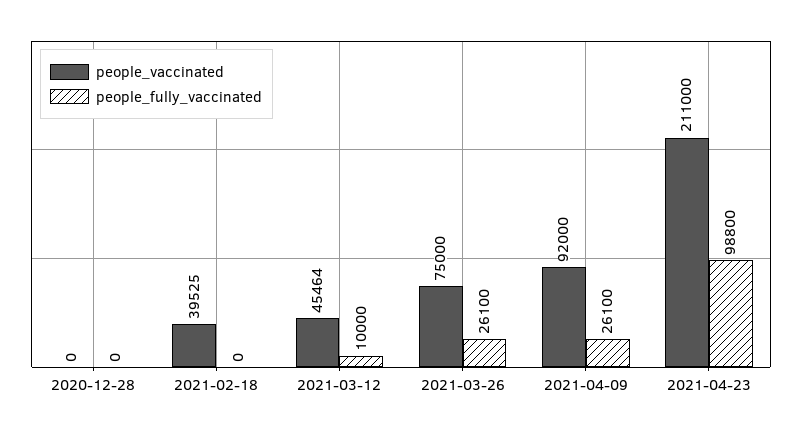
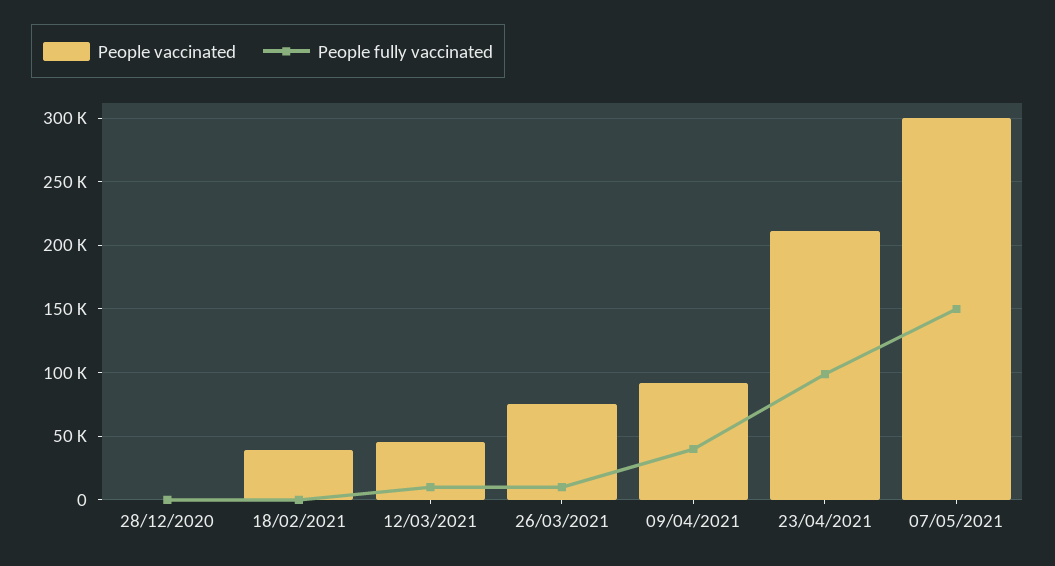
people_fully_vaccinated, 2021-03-26: 26100 -> 10000
people_fully_vaccinated, 2021-04-09: 26100 -> 40000
people_vaccinated, 07/05/2021: none -> 300000
people_fully_vaccinated, 07/05/2021: none -> 150000

